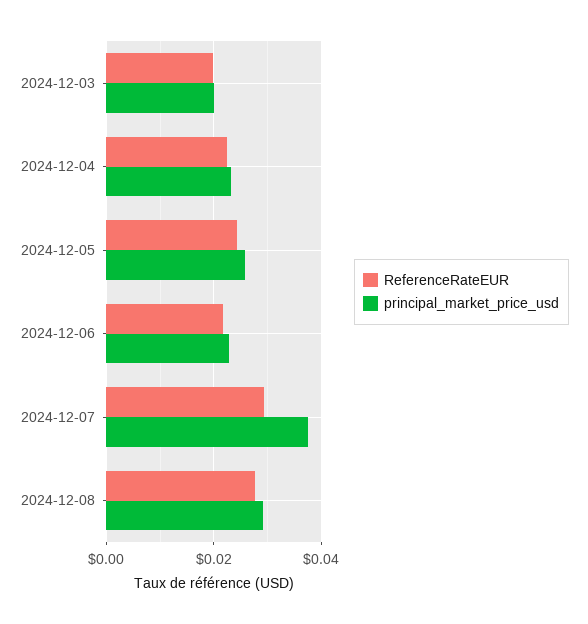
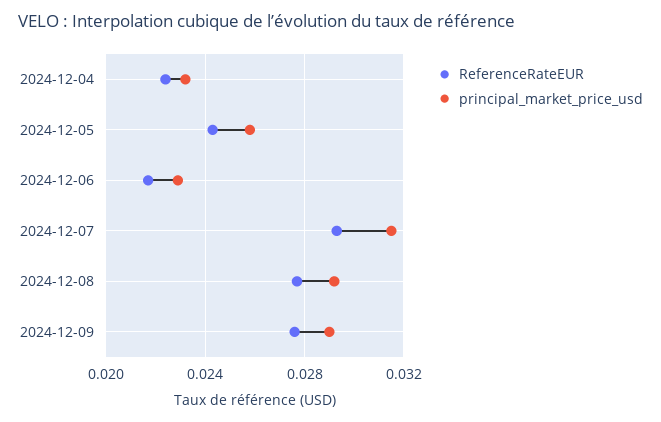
ReferenceRateEUR, 2024-12-03: 0.02 -> none
principal_market_price_usd, 2024-12-03: 0.02 -> none
principal_market_price_usd, 2024-12-07: 0.038 -> 0.0315
ReferenceRateEUR, 2024-12-09: none -> 0.0275
principal_market_price_usd, 2024-12-09: none -> 0.029

